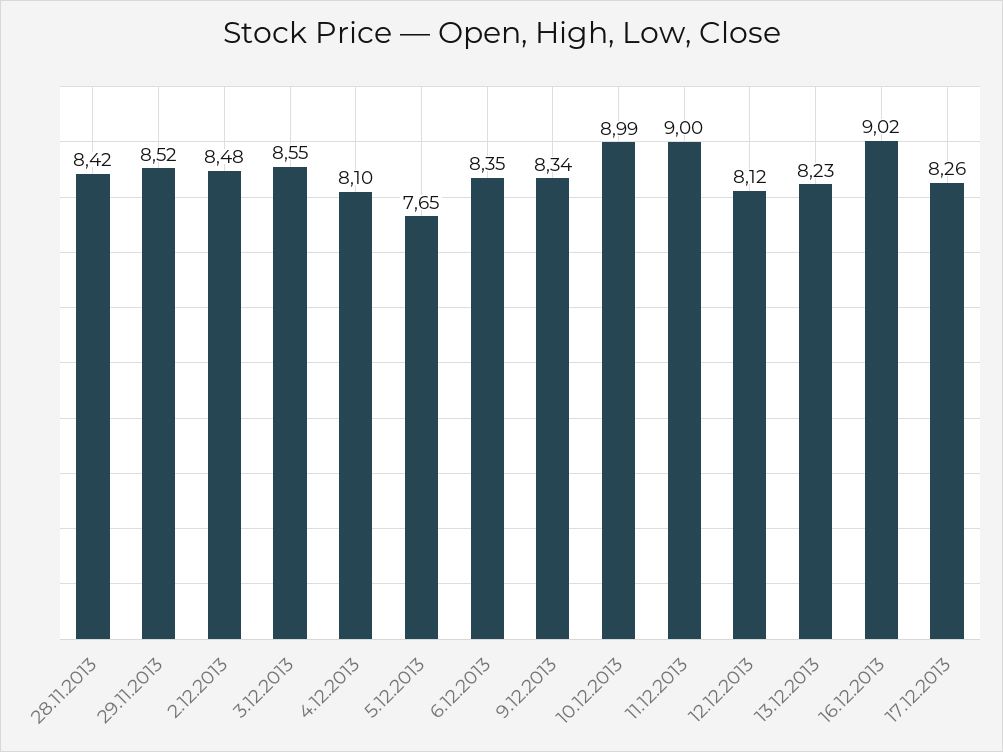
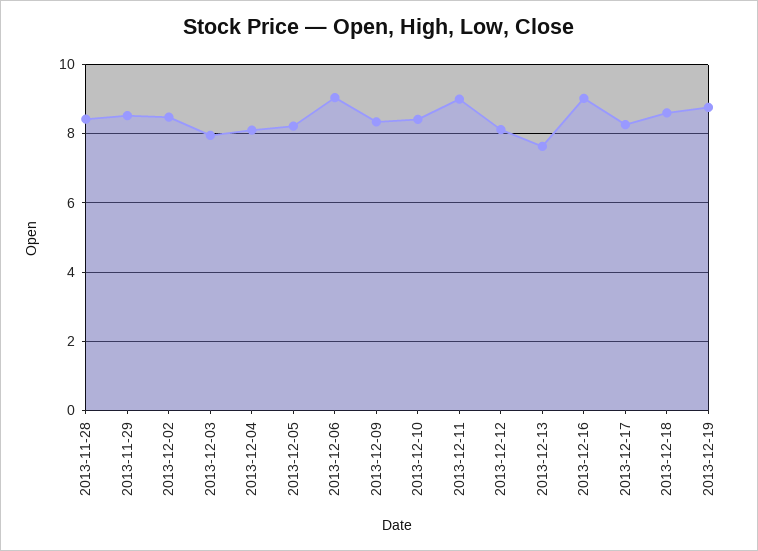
3.12.2013: 8.55 -> 8
5.12.2013: 7.65 -> 8.2
6.12.2013: 8.35 -> 9
10.12.2013: 8.99 -> 8.4
13.12.2013: 8.23 -> 7.6
2013-12-18: none -> 8.6
2013-12-19: none -> 8.8

